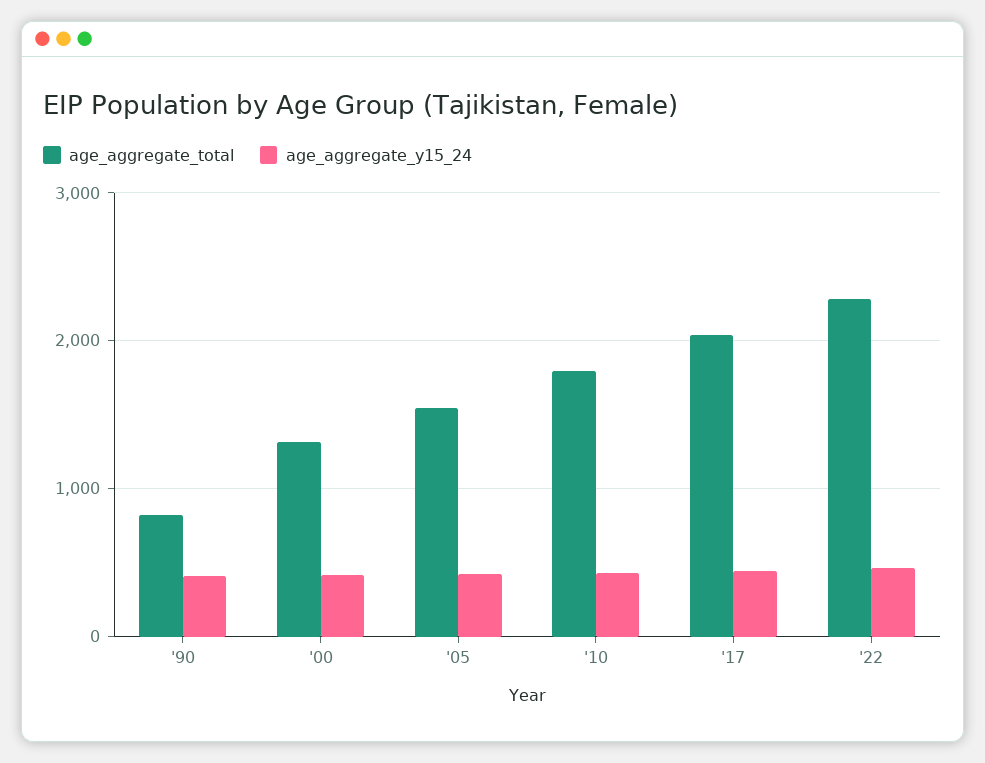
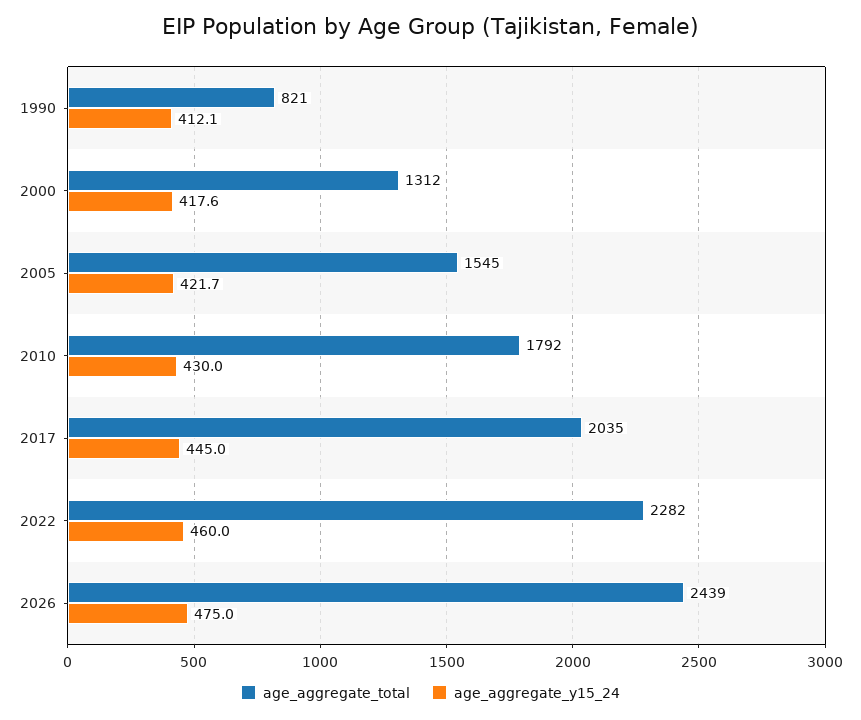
age_aggregate_total, 2026: none -> 2439
age_aggregate_y15_24, 2026: none -> 475

